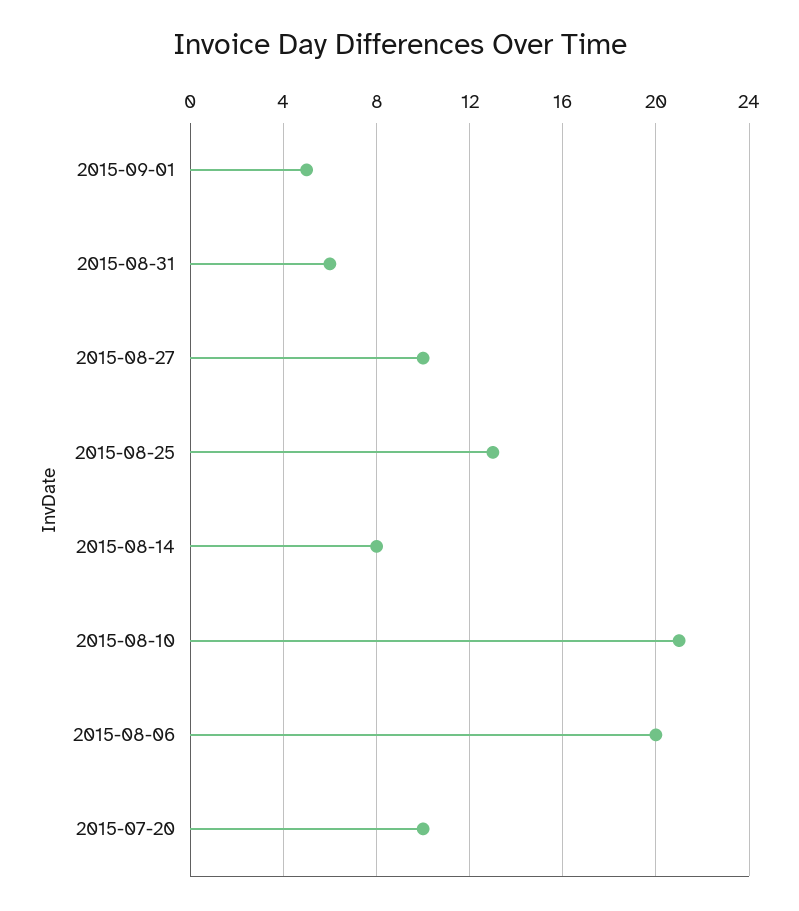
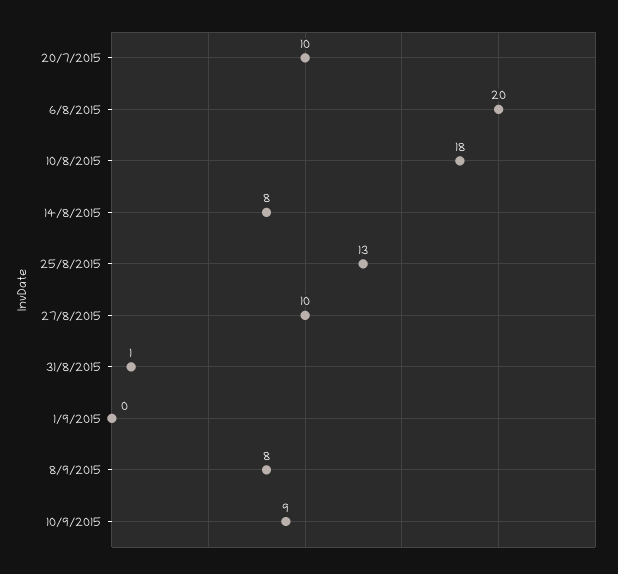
2015-09-01: 5 -> 0
2015-08-31: 6 -> 1
2015-08-10: 21 -> 18
8/9/2015: none -> 8
10/9/2015: none -> 9

